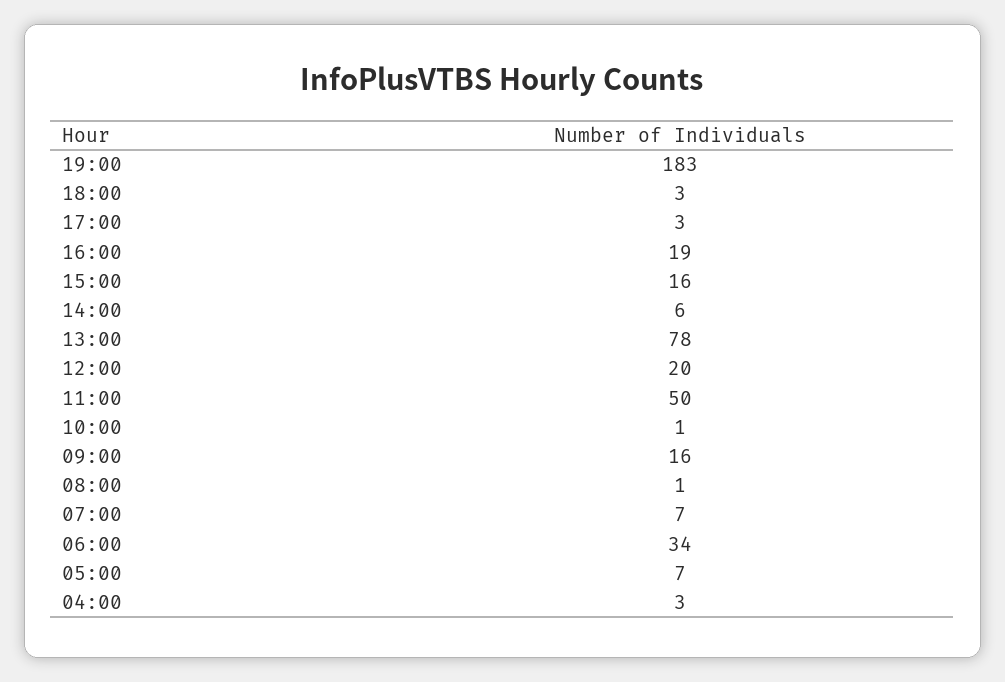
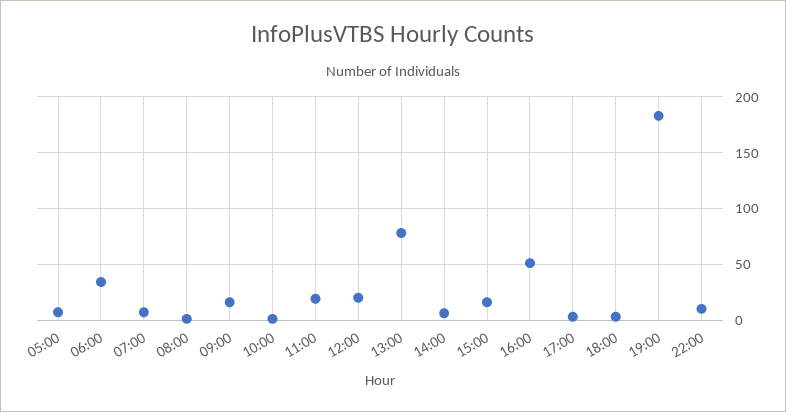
16:00: 19 -> 50
11:00: 50 -> 20
04:00: 3 -> none
22:00: none -> 10

